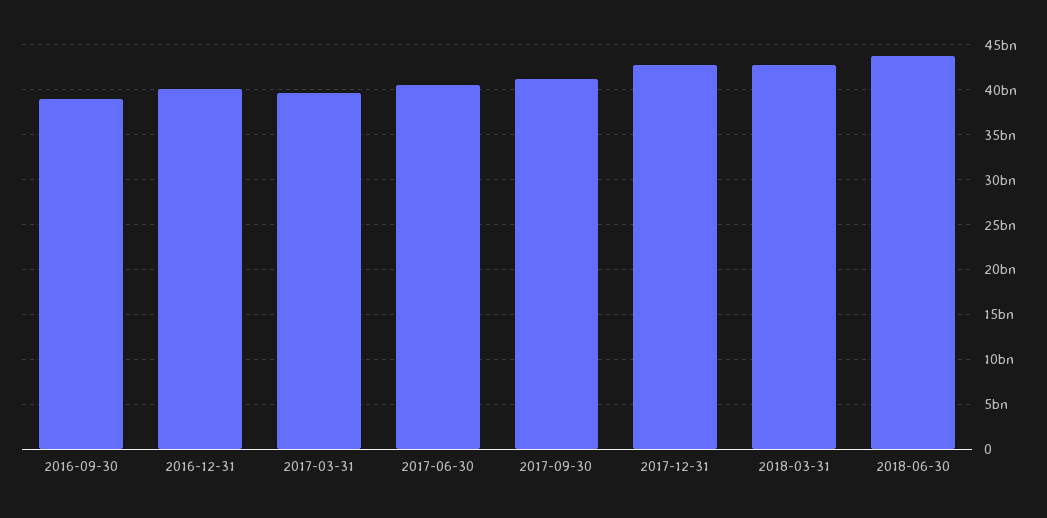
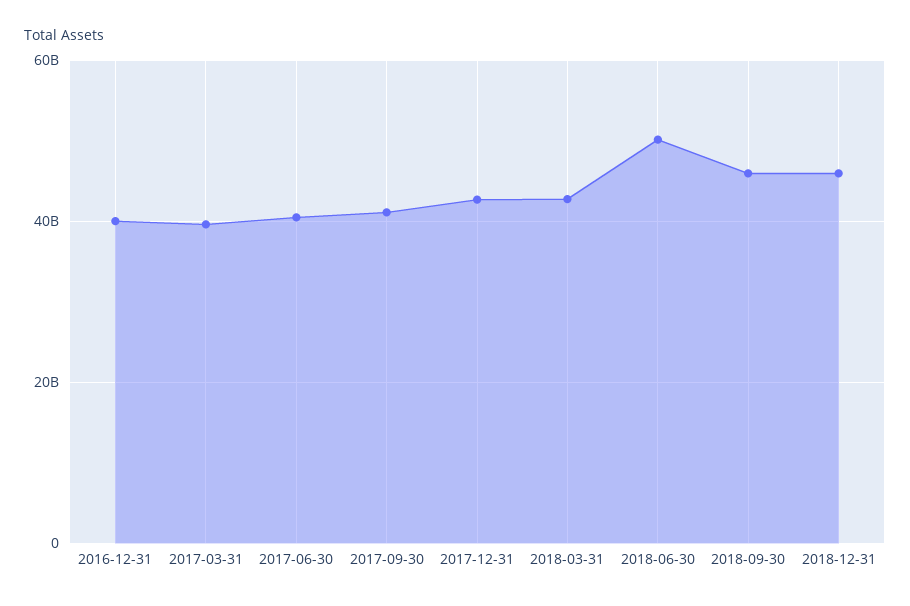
2016-09-30: 39000000000 -> none
2018-06-30: 44000000000 -> 50000000000
2018-09-30: none -> 46000000000
2018-12-31: none -> 46000000000

